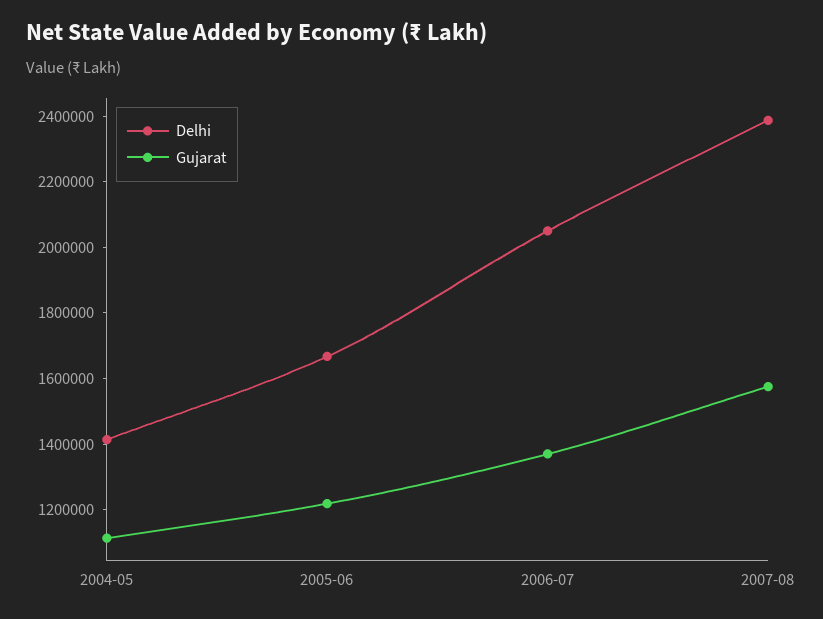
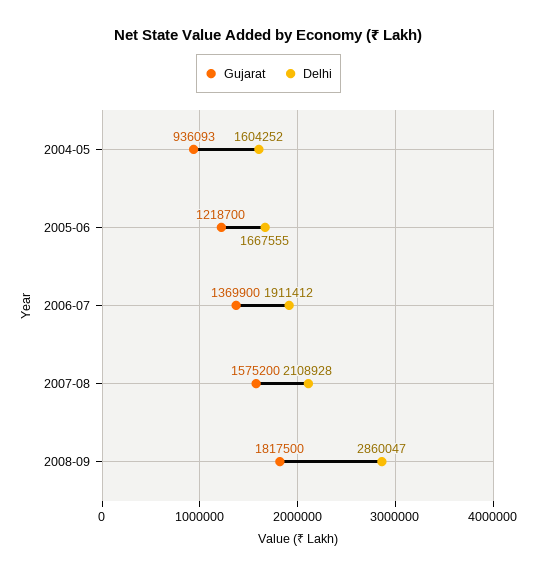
Delhi, 2004-05: 1400000 -> 1604252
Gujarat, 2004-05: 1100000 -> 936093
Delhi, 2006-07: 2050000 -> 1911412
Delhi, 2007-08: 2400000 -> 2108928
Gujarat, 2008-09: none -> 1817500
Delhi, 2008-09: none -> 2860047

